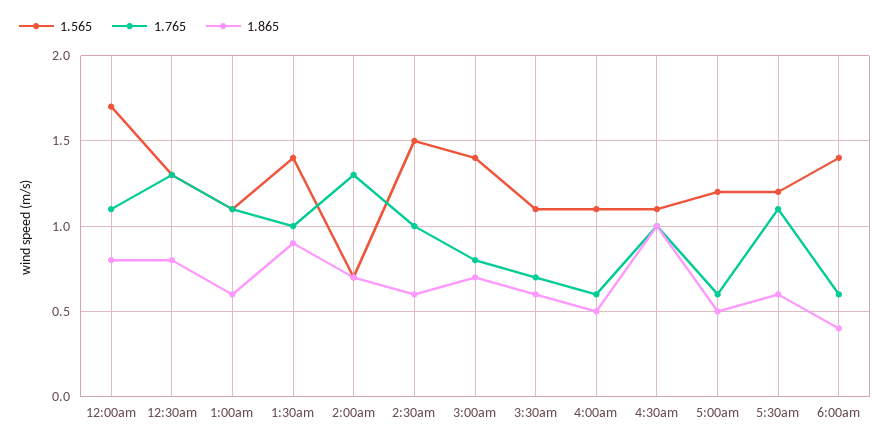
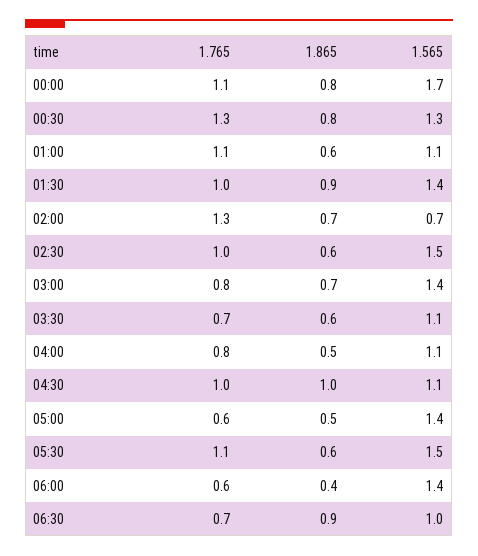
1.765, 4:00am: 0.6 -> 0.8
1.565, 5:00am: 1.2 -> 1.4
1.565, 5:30am: 1.2 -> 1.5
1.765, 06:30: none -> 0.7
1.865, 06:30: none -> 0.9
1.565, 06:30: none -> 1

